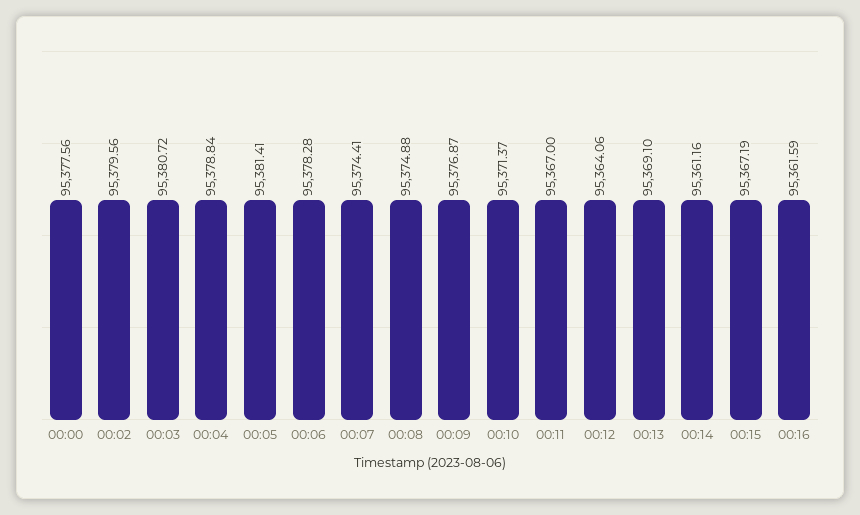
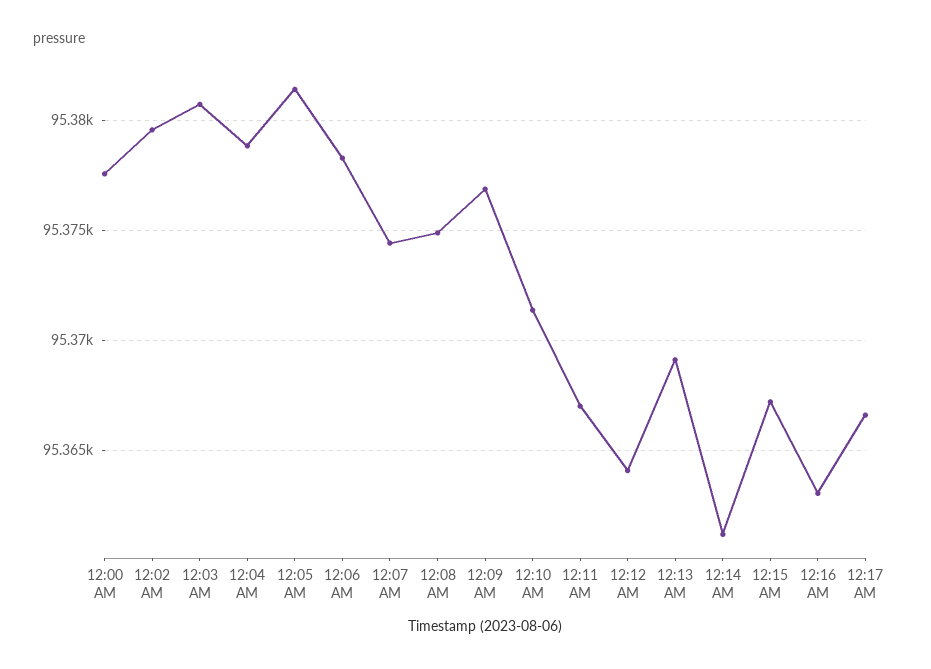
00:16: 95361.59 -> 95363
12:17 AM: none -> 95366.5

